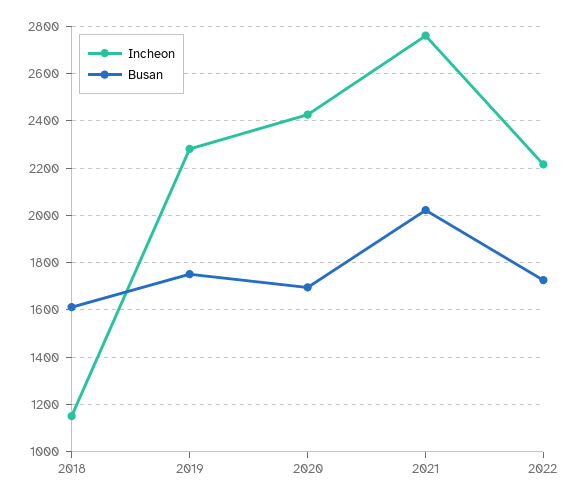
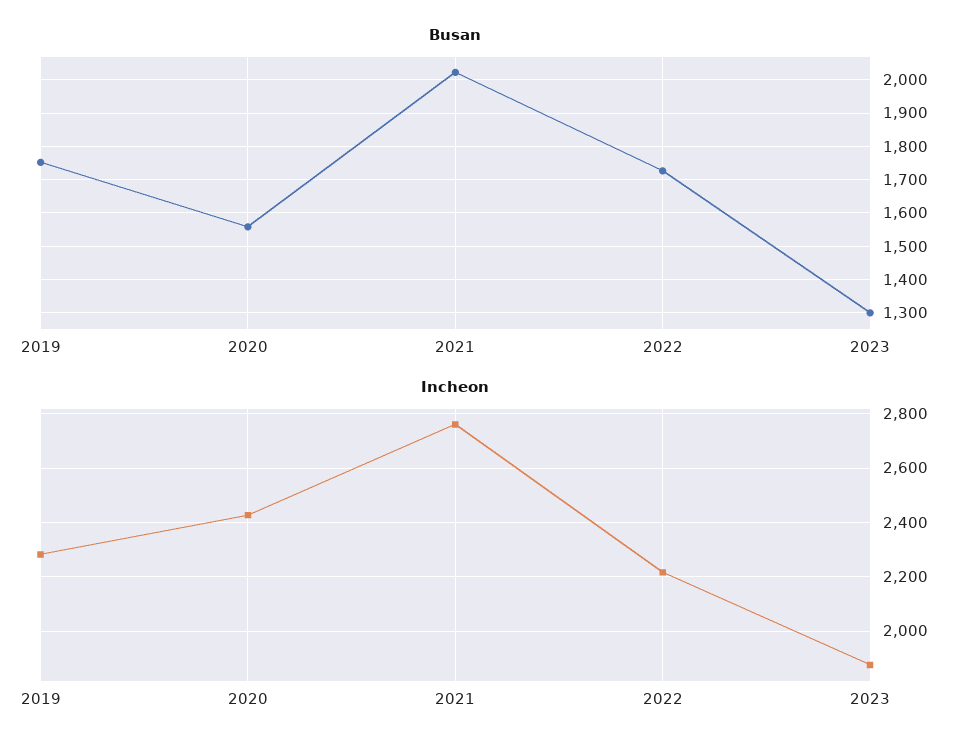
Incheon, 2018: 1150 -> none
Busan, 2018: 1600 -> none
Busan, 2020: 1700 -> 1560
Busan, 2023: none -> 1300
Incheon, 2023: none -> 1875

